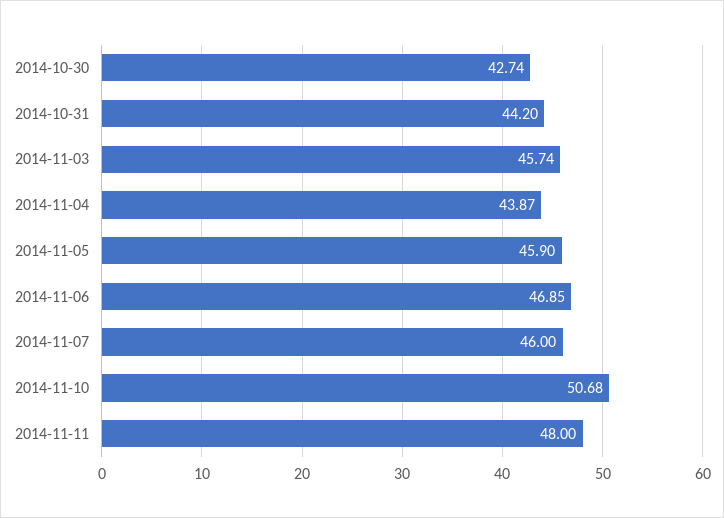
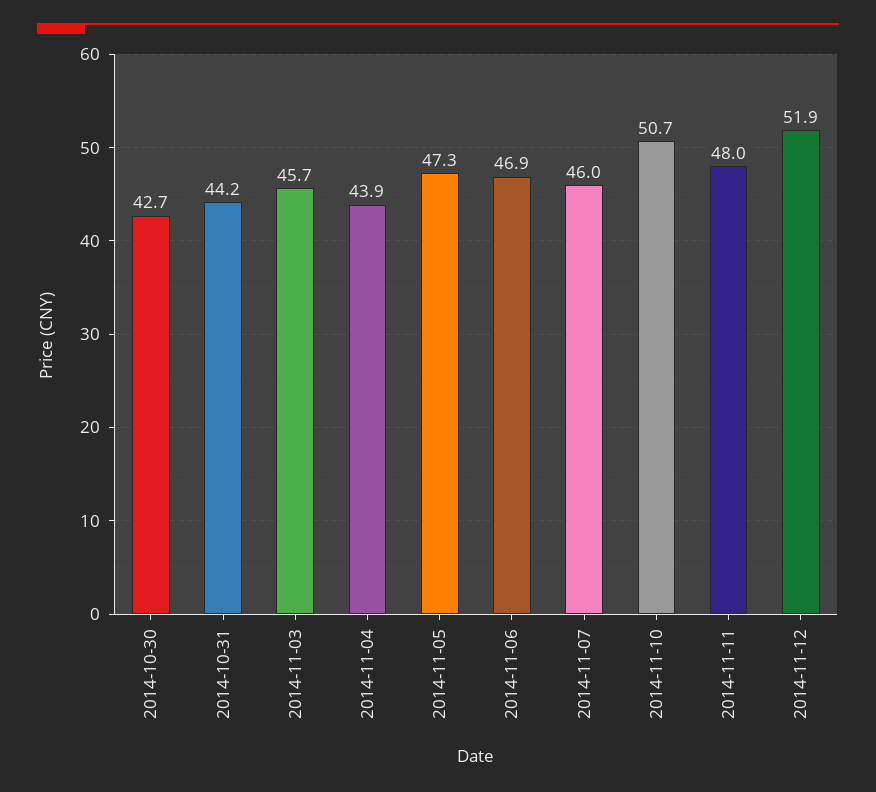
2014-11-05: 45.9 -> 47.3
2014-11-12: none -> 51.9

